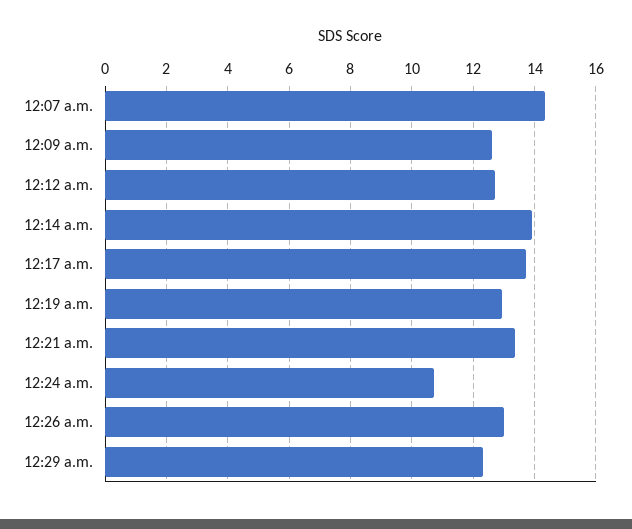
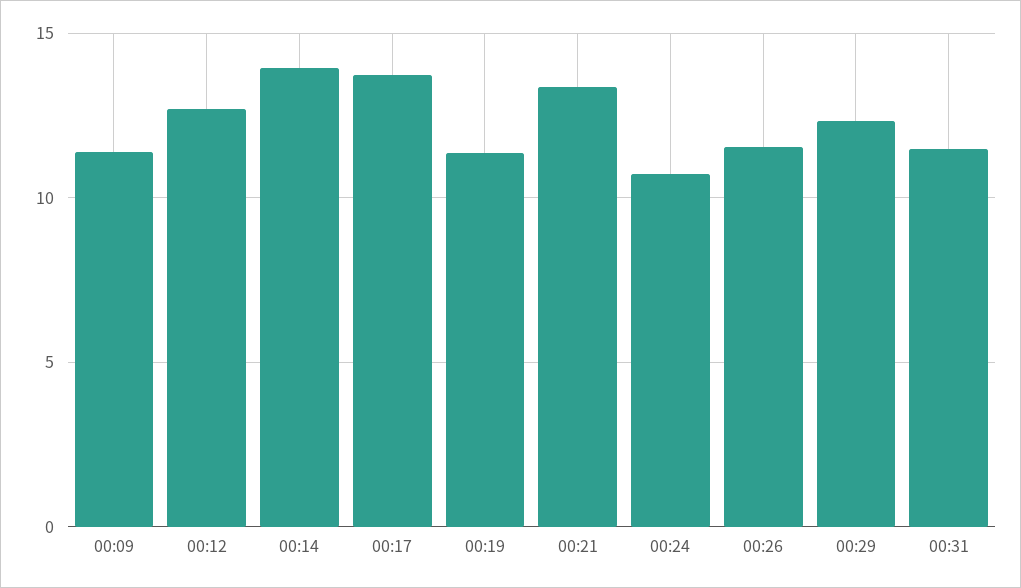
12:07 a.m.: 14.4 -> none
12:09 a.m.: 12.6 -> 11.5
12:19 a.m.: 13 -> 11.5
12:26 a.m.: 13 -> 11.5
00:31: none -> 11.5

